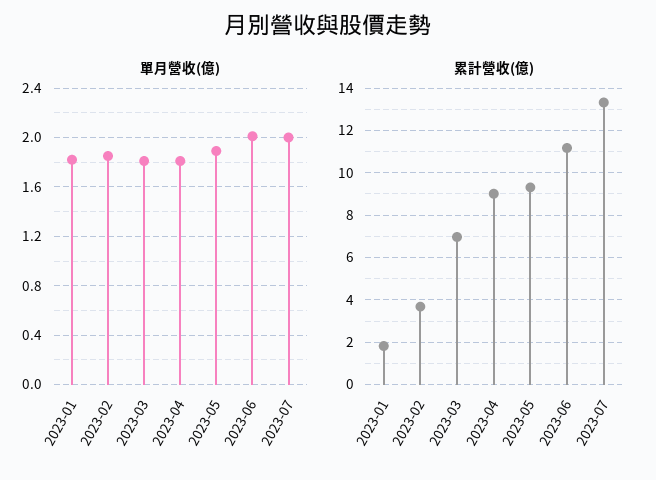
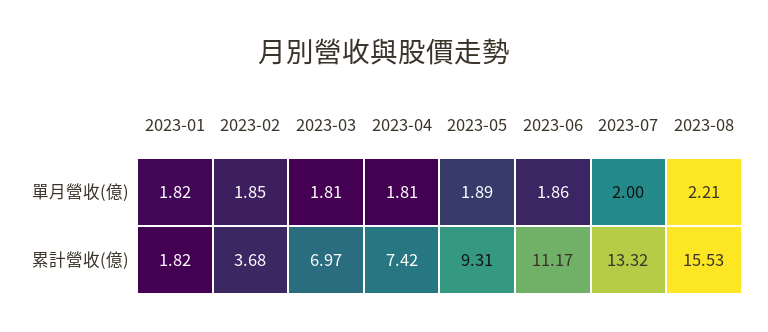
單月營收(億), 2023-06: 2 -> 1.86
累計營收(億), 2023-04: 9 -> 7.42
單月營收(億), 2023-08: none -> 2.21
累計營收(億), 2023-08: none -> 15.53

